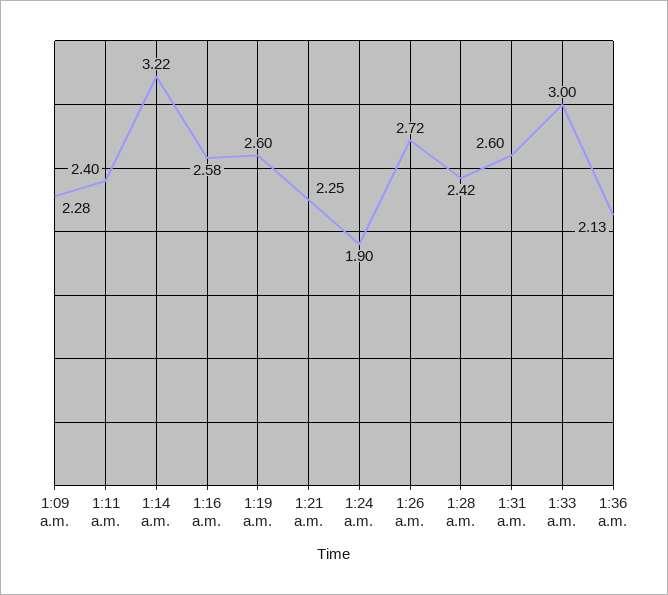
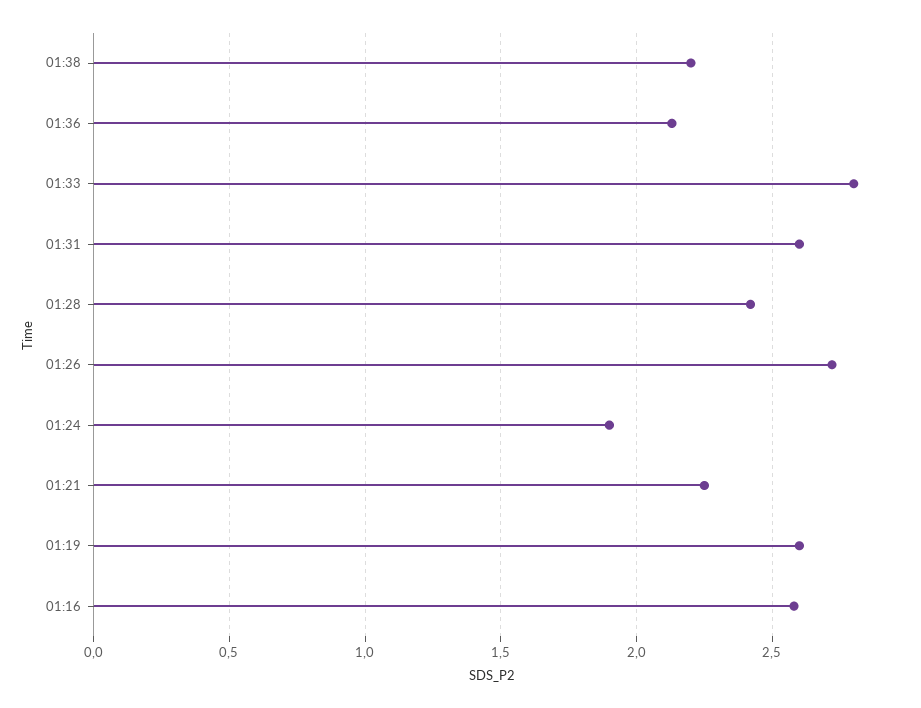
1:09 a.m.: 2.28 -> none
1:11 a.m.: 2.4 -> none
1:14 a.m.: 3.22 -> none
1:33 a.m.: 3 -> 2.8
01:38: none -> 2.2

